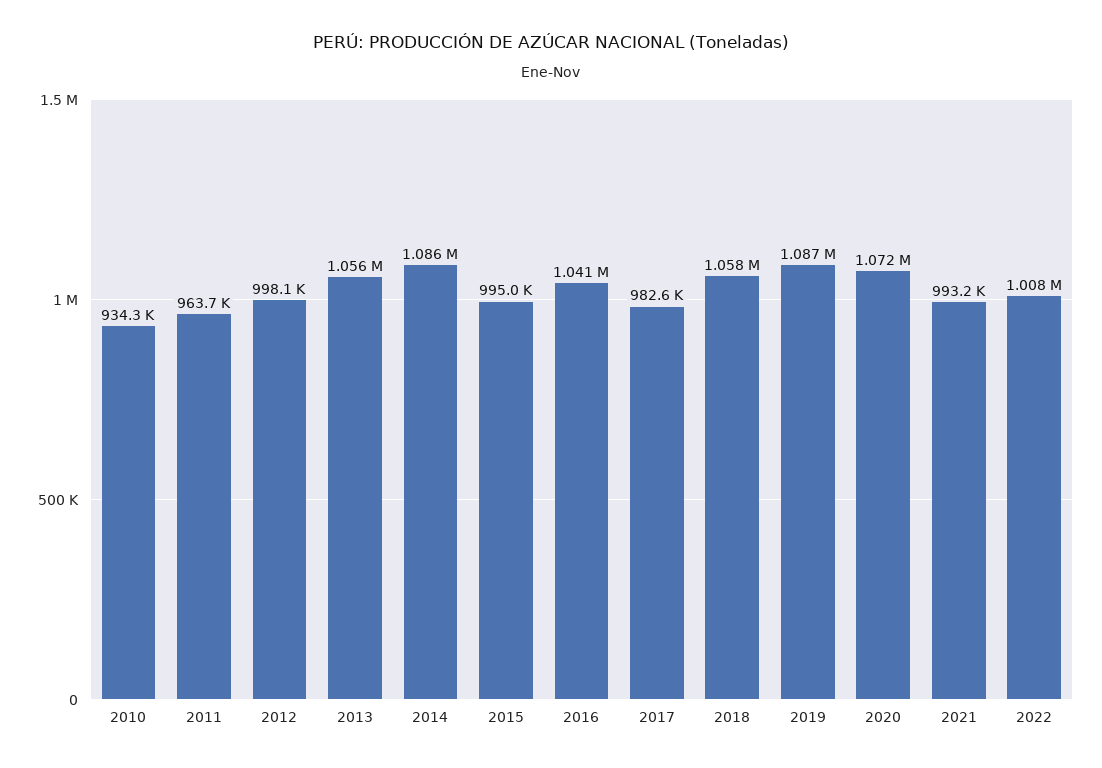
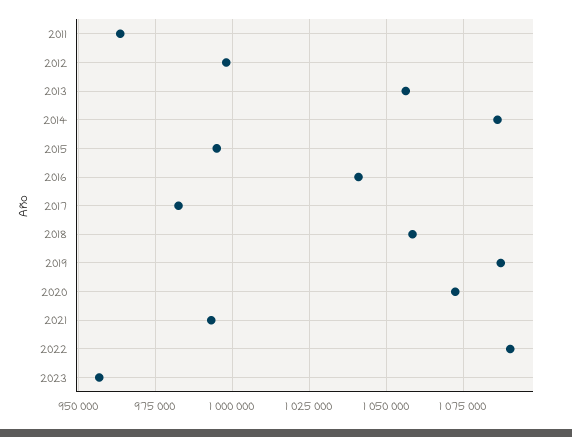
2010: 934300 -> none
2022: 1008000 -> 1090000
2023: none -> 957500

